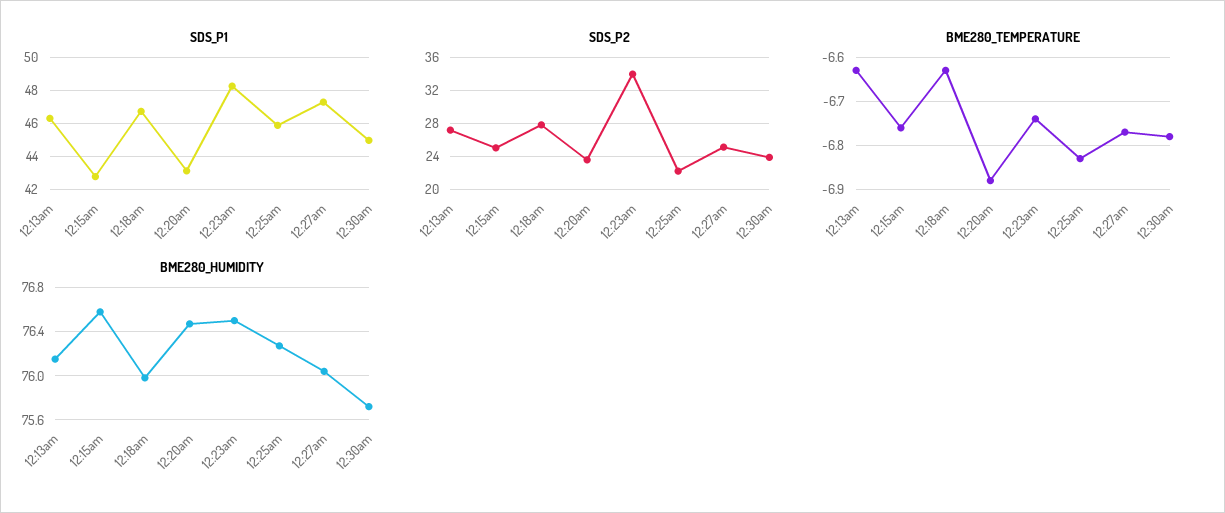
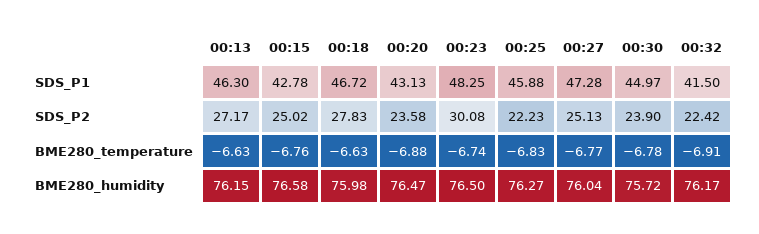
SDS_P2, 12:23am: 34 -> 30.08
SDS_P1, 00:32: none -> 41.5
SDS_P2, 00:32: none -> 22.42
BME280_TEMPERATURE, 00:32: none -> -6.91
BME280_HUMIDITY, 00:32: none -> 76.17

